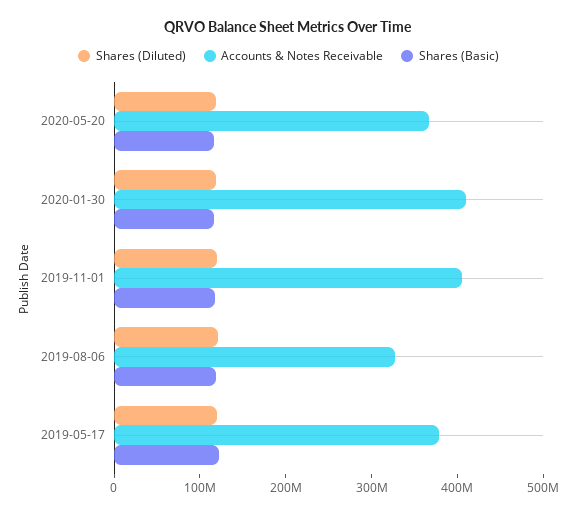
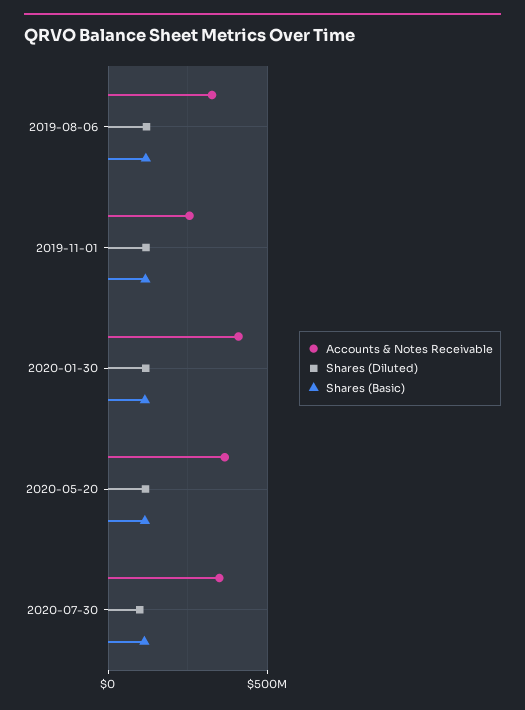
Accounts & Notes Receivable, 2019-11-01: 400000000 -> 250000000
Shares (Diluted), 2019-05-17: 120000000 -> none
Accounts & Notes Receivable, 2019-05-17: 380000000 -> none
Shares (Basic), 2019-05-17: 120000000 -> none
Accounts & Notes Receivable, 2020-07-30: none -> 350000000
Shares (Diluted), 2020-07-30: none -> 100000000
Shares (Basic), 2020-07-30: none -> 100000000

